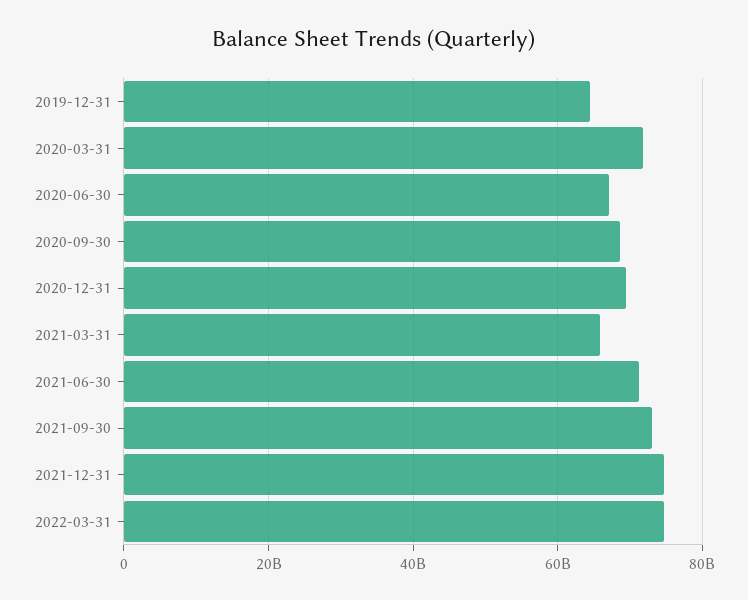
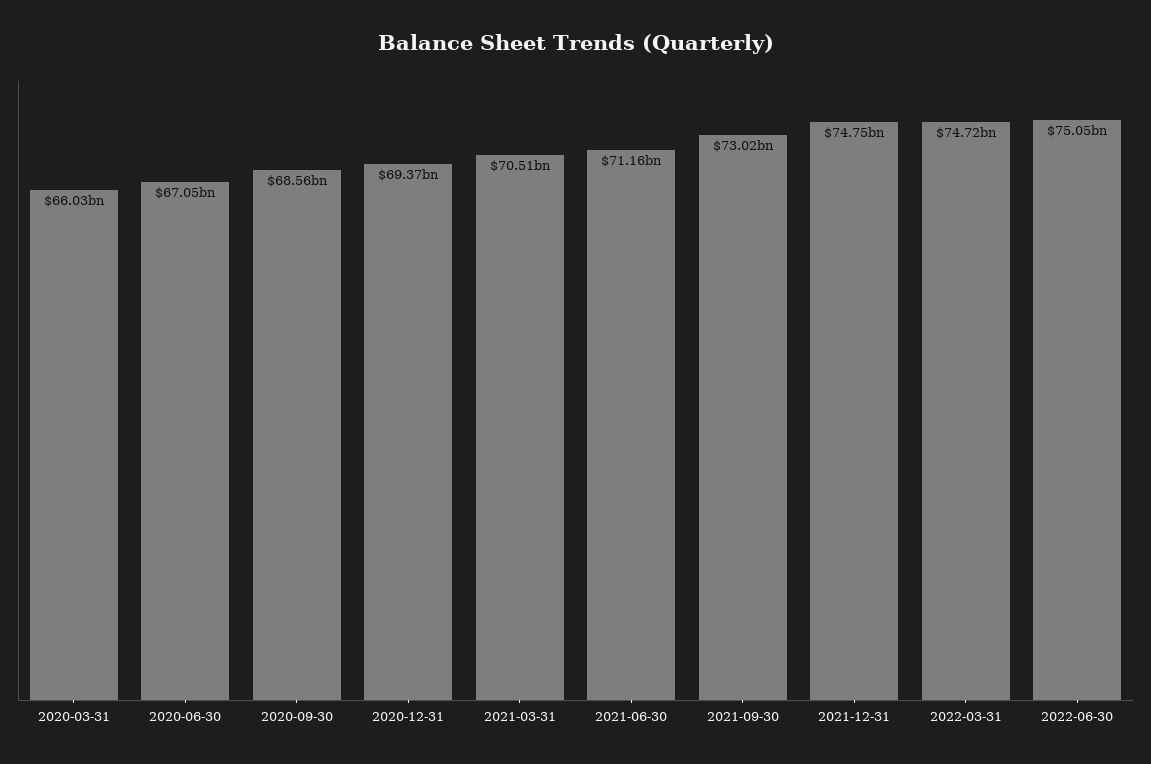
2019-12-31: 64000000000 -> none
2020-03-31: 72000000000 -> 66030000000
2021-03-31: 66000000000 -> 70510000000
2022-06-30: none -> 75050000000

